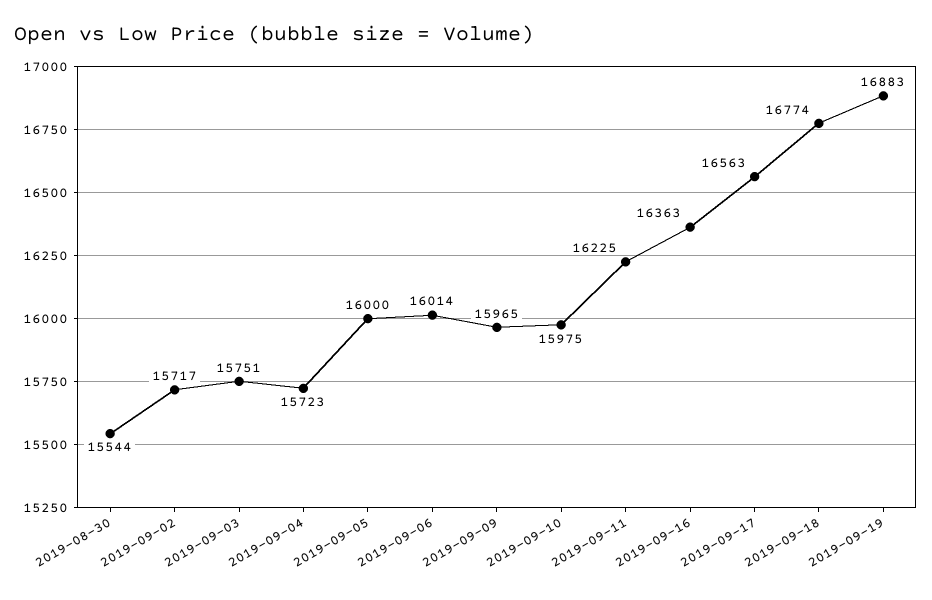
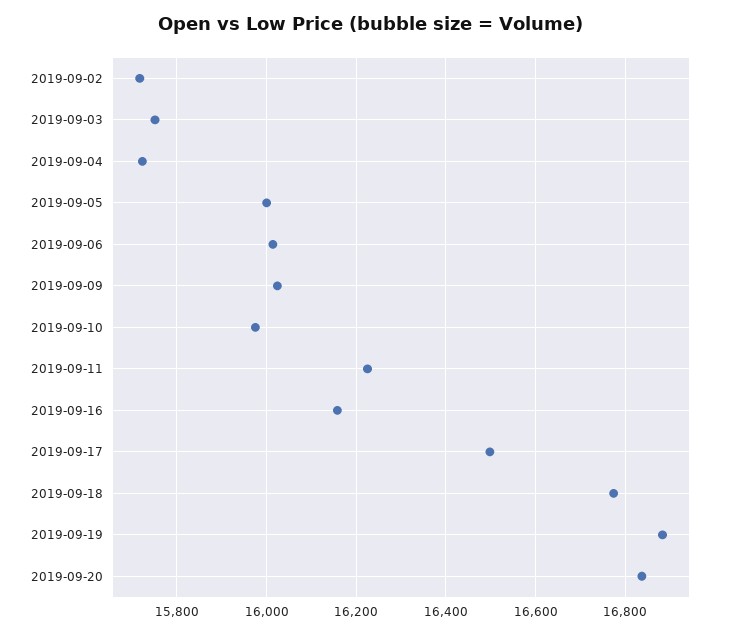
2019-08-30: 15544 -> none
2019-09-09: 15965 -> 16020
2019-09-16: 16363 -> 16160
2019-09-17: 16563 -> 16500
2019-09-20: none -> 16840

